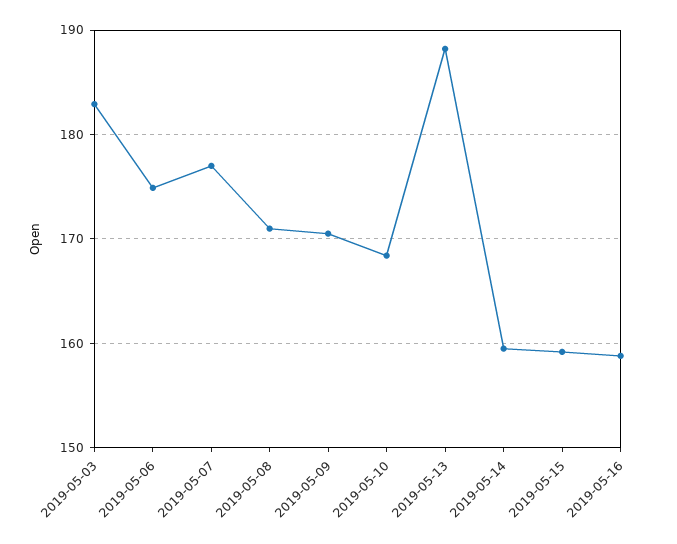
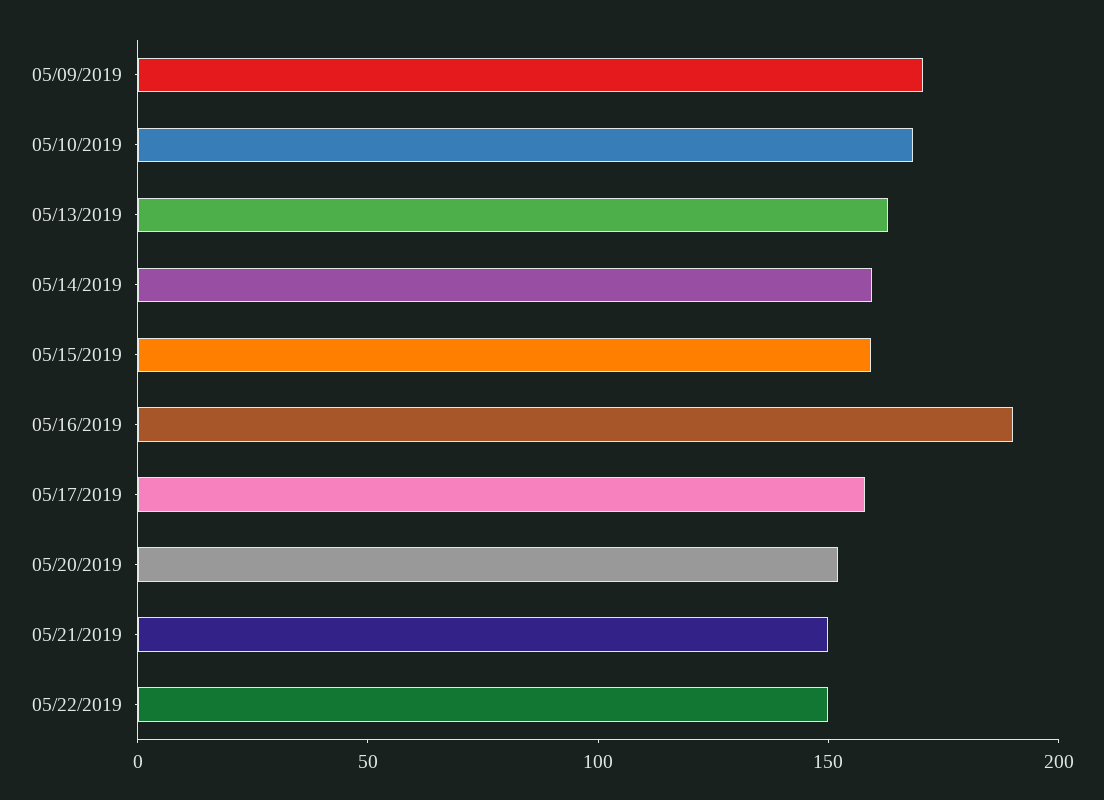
2019-05-03: 183 -> none
2019-05-06: 175 -> none
2019-05-07: 177 -> none
2019-05-08: 171 -> none
2019-05-13: 188 -> 160
2019-05-16: 159 -> 190
05/17/2019: none -> 160
05/20/2019: none -> 150
05/21/2019: none -> 150
05/22/2019: none -> 150

